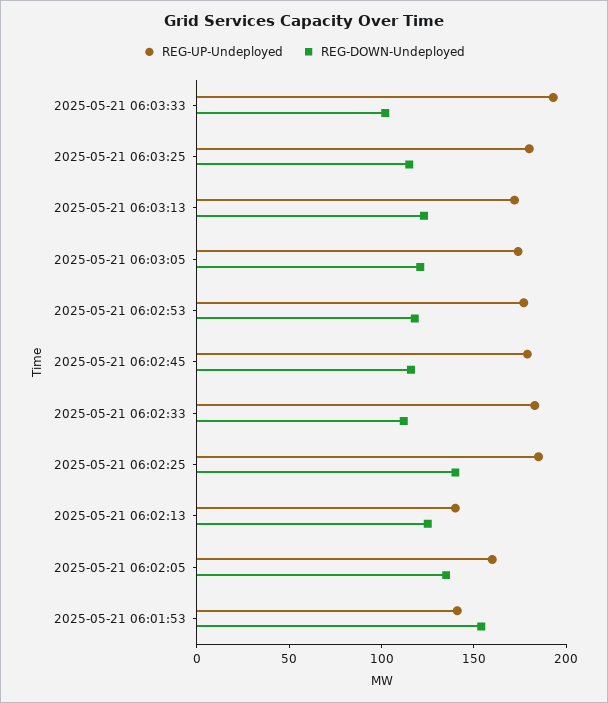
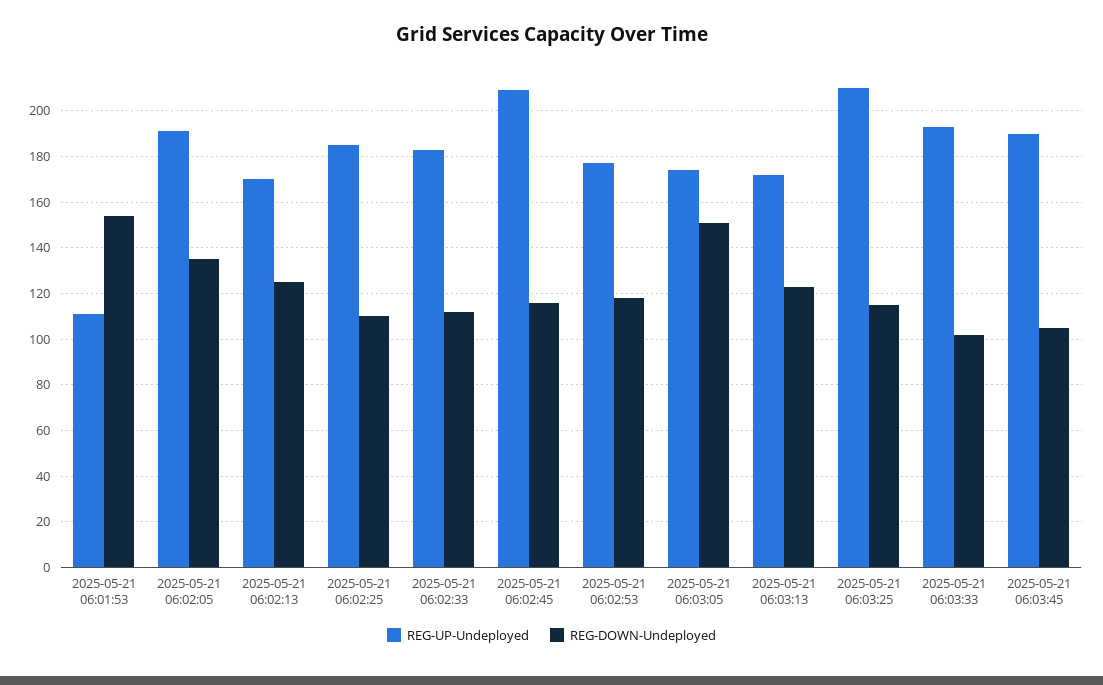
REG-UP-Undeployed, 2025-05-21 06:03:25: 180 -> 210
REG-DOWN-Undeployed, 2025-05-21 06:03:05: 120 -> 150
REG-UP-Undeployed, 2025-05-21 06:02:45: 180 -> 210
REG-DOWN-Undeployed, 2025-05-21 06:02:25: 140 -> 110
REG-UP-Undeployed, 2025-05-21 06:02:13: 140 -> 170
REG-UP-Undeployed, 2025-05-21 06:02:05: 160 -> 190
REG-UP-Undeployed, 2025-05-21 06:01:53: 140 -> 110
REG-UP-Undeployed, 2025-05-21 06:03:45: none -> 190
REG-DOWN-Undeployed, 2025-05-21 06:03:45: none -> 105

